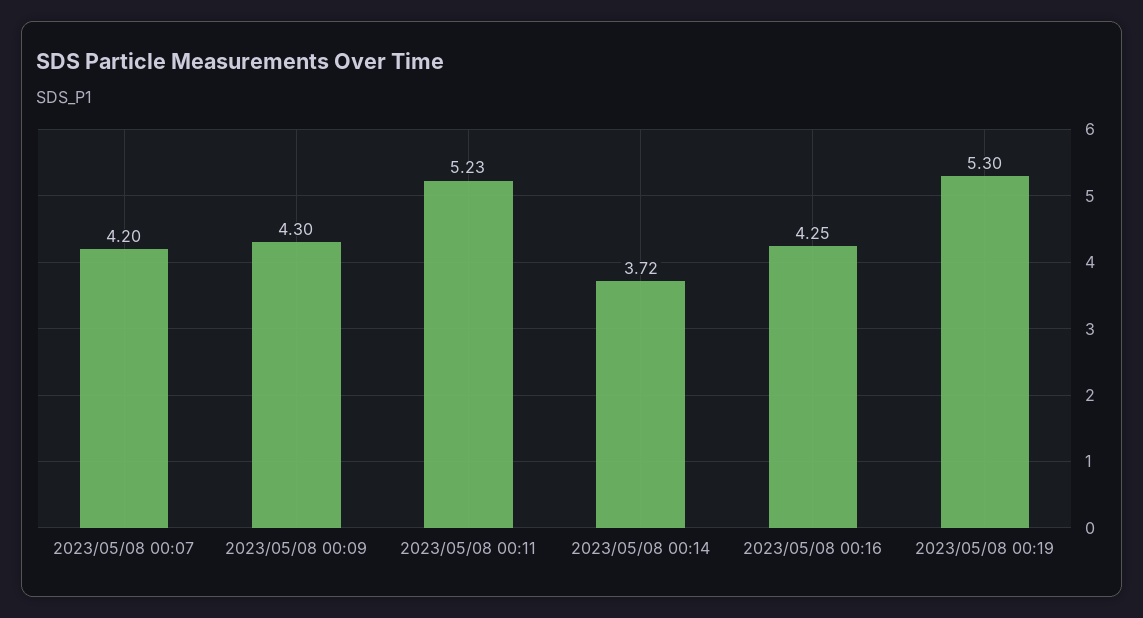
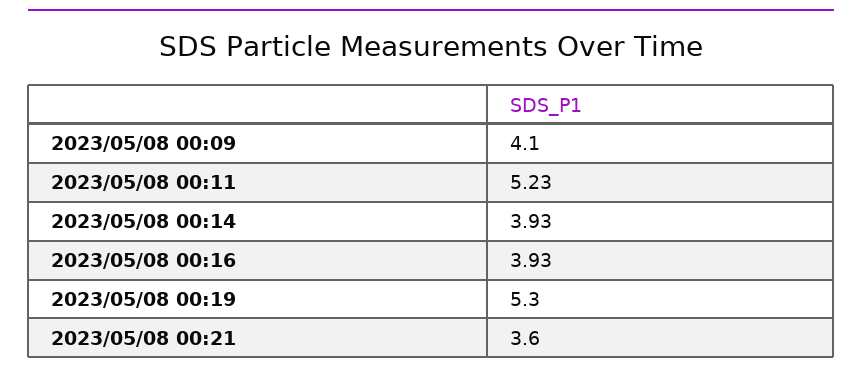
2023/05/08 00:07: 4.2 -> none
2023/05/08 00:09: 4.3 -> 4.1
2023/05/08 00:14: 3.72 -> 3.93
2023/05/08 00:16: 4.25 -> 3.93
2023/05/08 00:21: none -> 3.6

